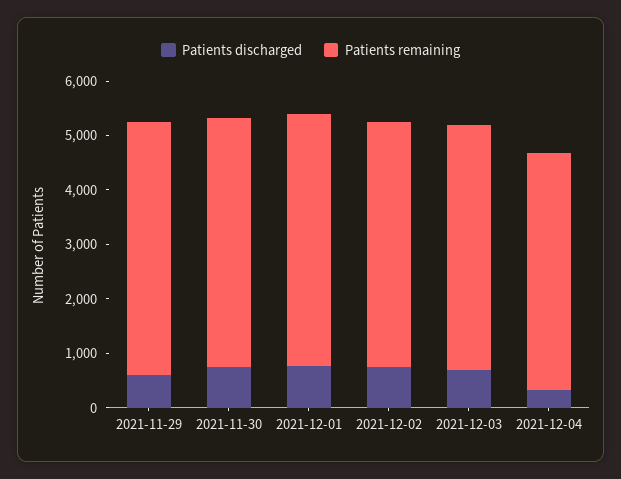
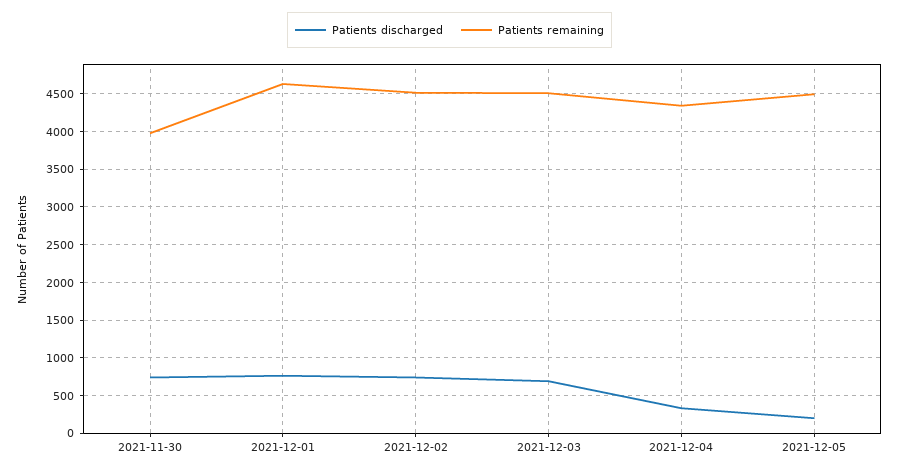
Patients discharged, 2021-11-29: 600 -> none
Patients remaining, 2021-11-29: 4600 -> none
Patients remaining, 2021-11-30: 4600 -> 4000
Patients discharged, 2021-12-05: none -> 200
Patients remaining, 2021-12-05: none -> 4500

